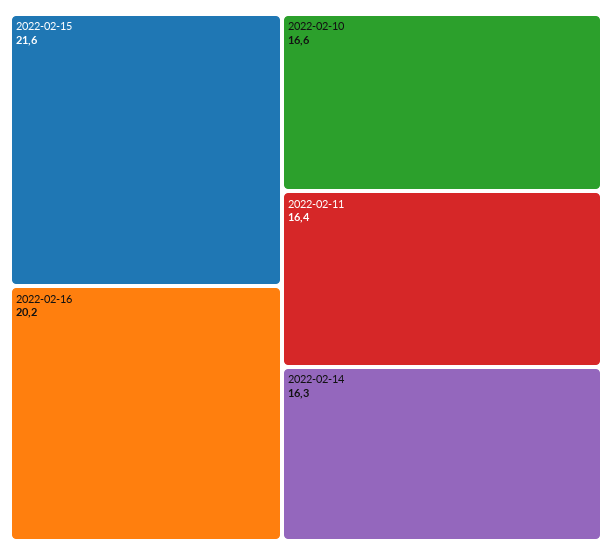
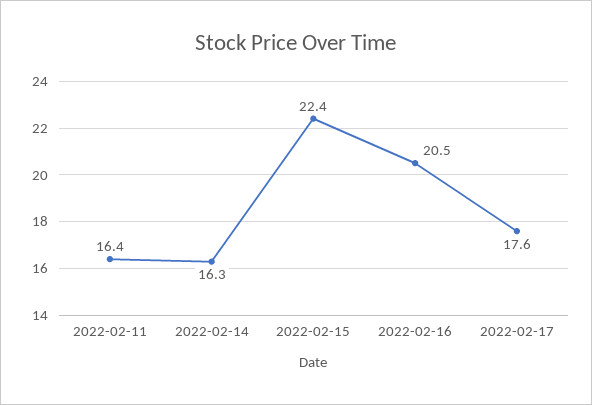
2022-02-15: 21.6 -> 22.4
2022-02-16: 20.2 -> 20.5
2022-02-10: 16.6 -> none
2022-02-17: none -> 17.6

